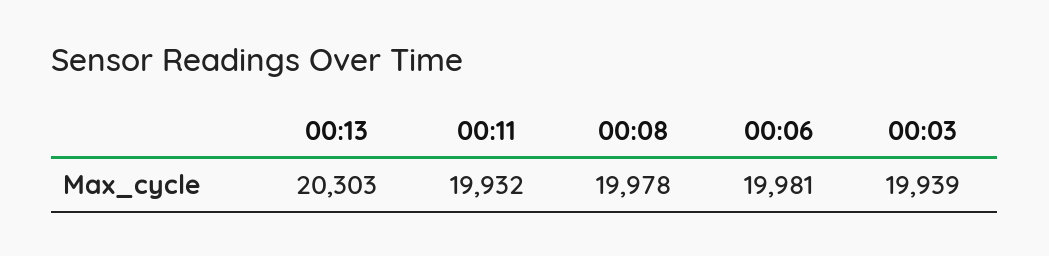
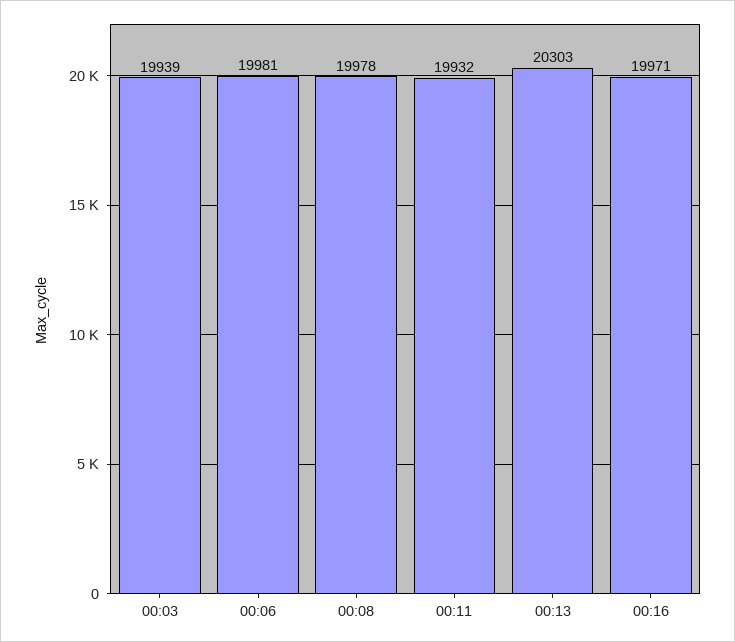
00:16: none -> 19971

